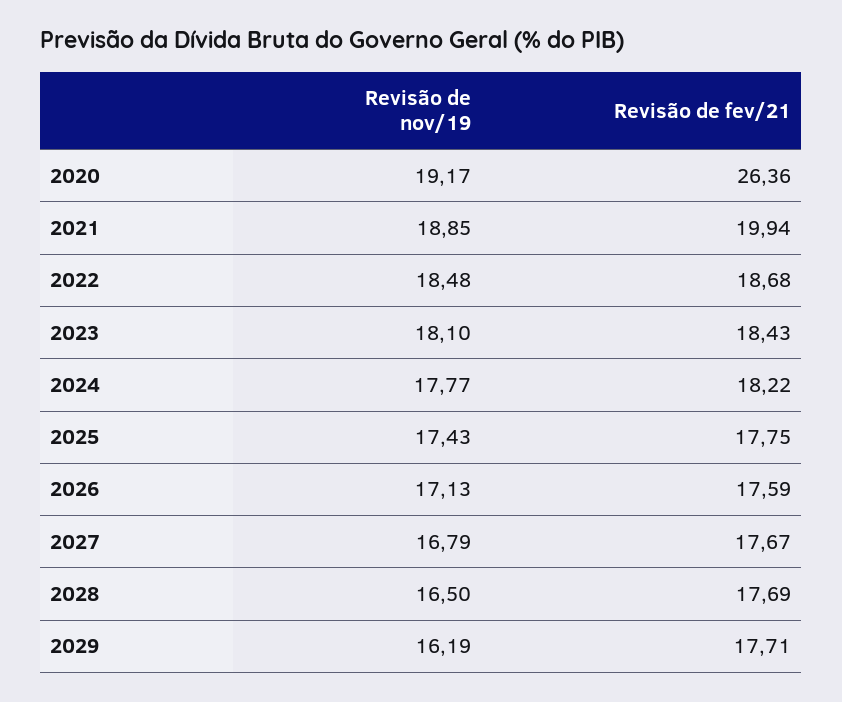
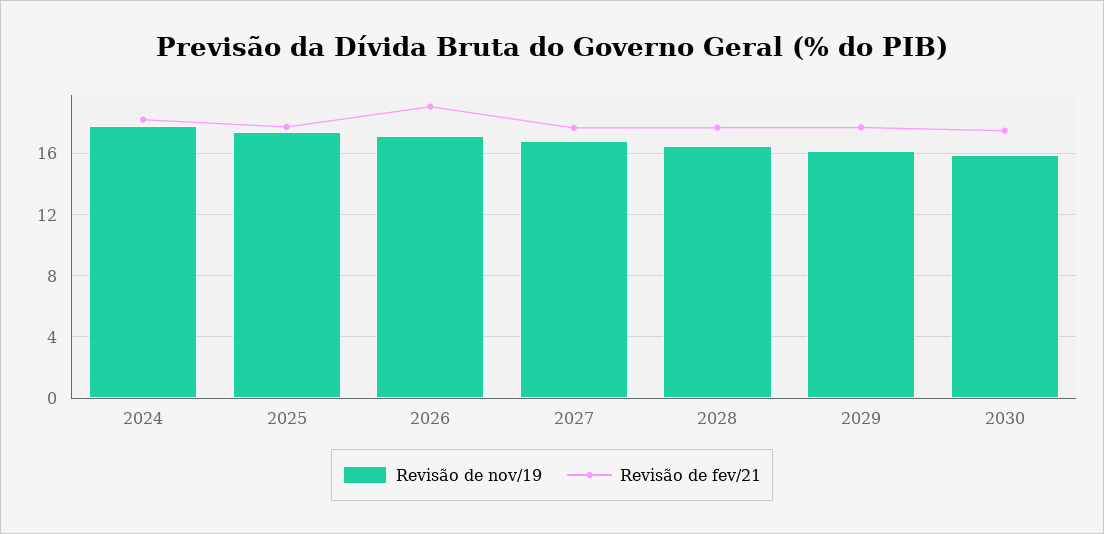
Revisão de nov/19, 2020: 19.17 -> none
Revisão de fev/21, 2020: 26.36 -> none
Revisão de nov/19, 2021: 18.85 -> none
Revisão de fev/21, 2021: 19.94 -> none
Revisão de nov/19, 2022: 18.48 -> none
Revisão de fev/21, 2022: 18.68 -> none
Revisão de nov/19, 2023: 18.1 -> none
Revisão de fev/21, 2023: 18.43 -> none
Revisão de fev/21, 2026: 17.59 -> 19
Revisão de nov/19, 2030: none -> 16
Revisão de fev/21, 2030: none -> 17.5

